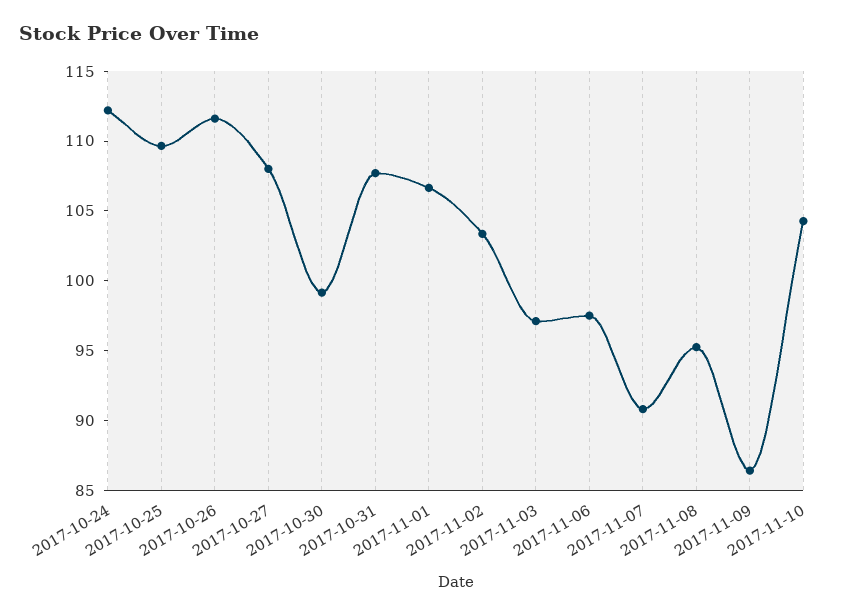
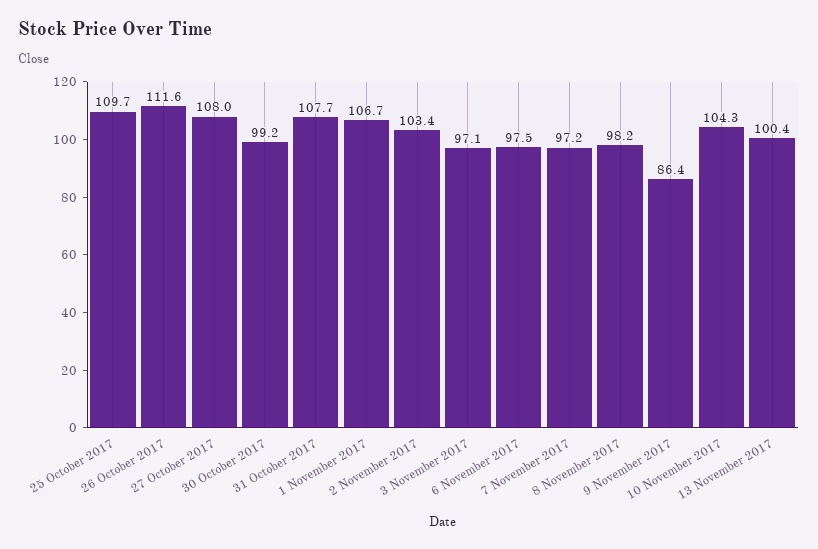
2017-10-24: 112 -> none
2017-11-07: 91 -> 97.2
2017-11-08: 95 -> 98.2
13 November 2017: none -> 100.4

